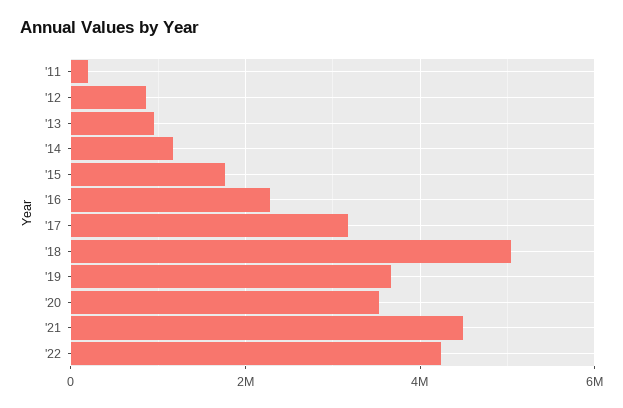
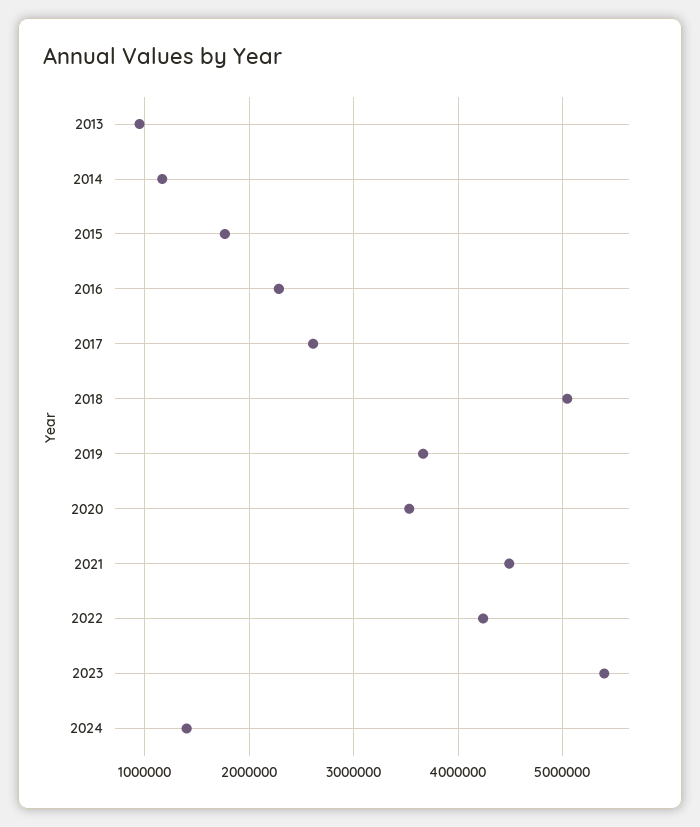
'11: 200000 -> none
'12: 800000 -> none
'17: 3200000 -> 2600000
2023: none -> 5400000
2024: none -> 1400000

